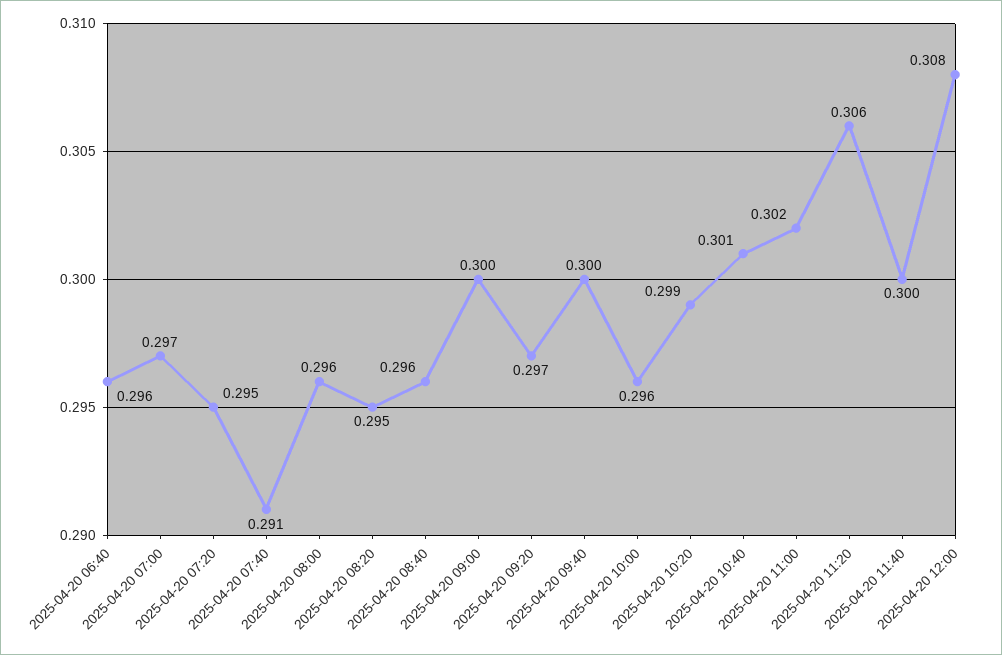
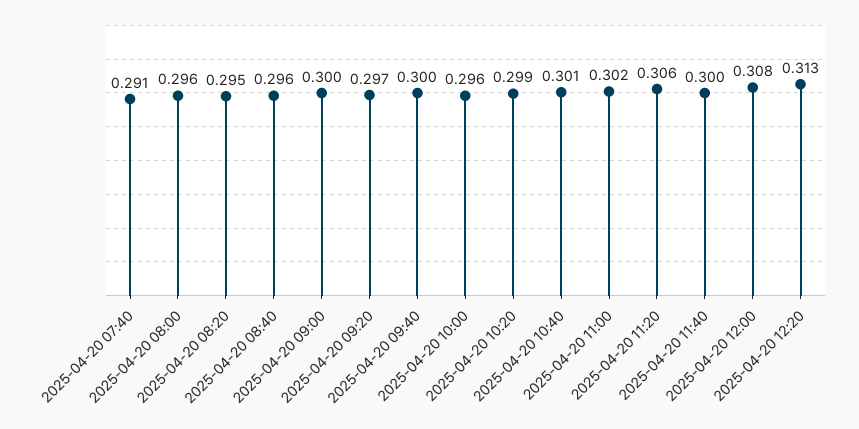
2025-04-20 06:40: 0.296 -> none
2025-04-20 07:00: 0.297 -> none
2025-04-20 07:20: 0.295 -> none
2025-04-20 12:20: none -> 0.313

